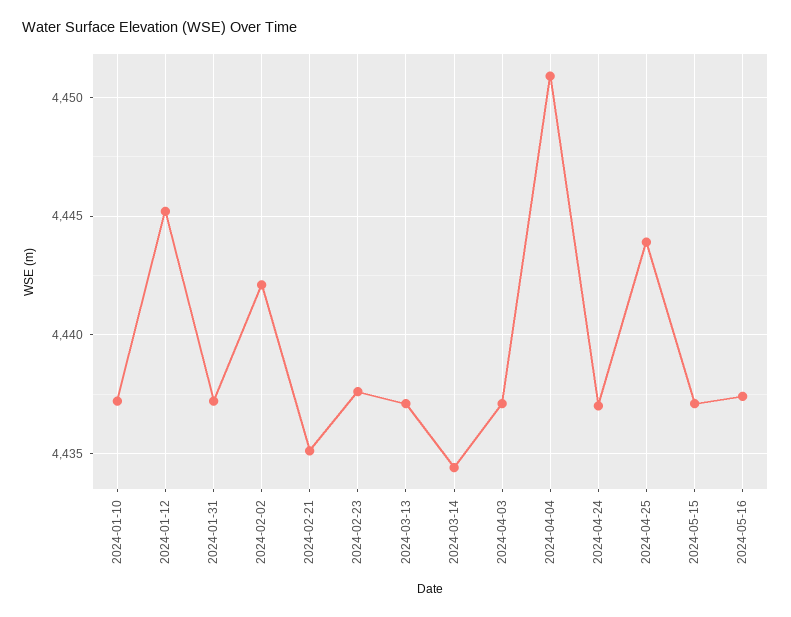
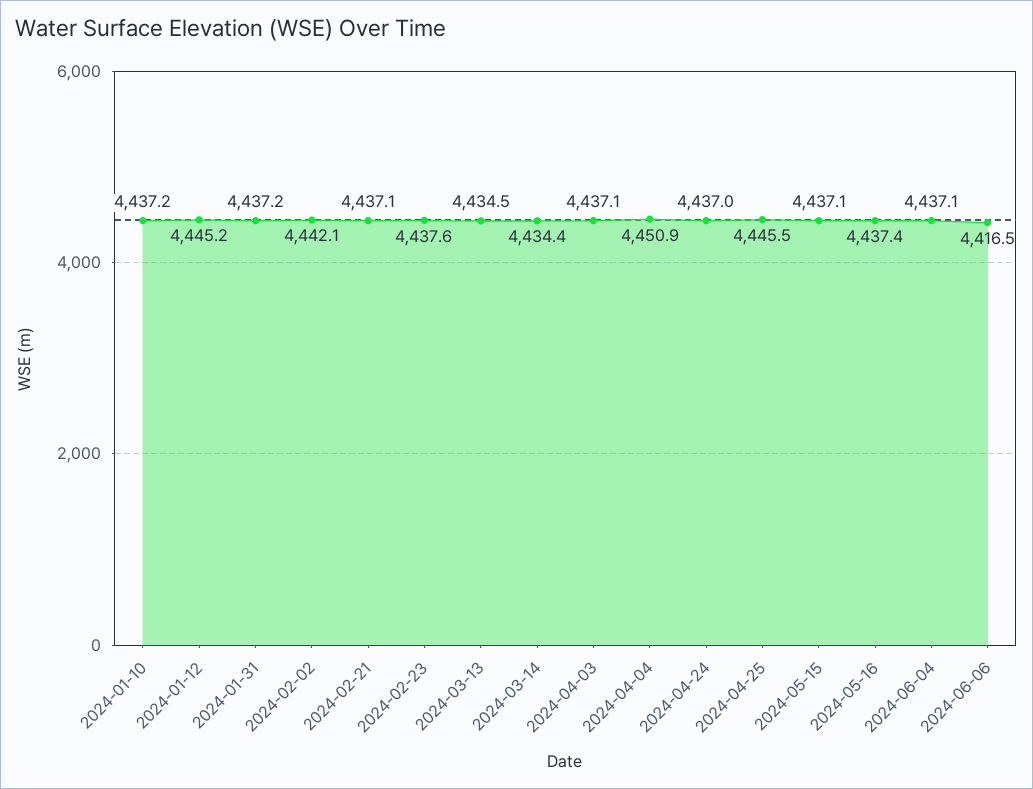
2024-02-21: 4435 -> 4437.1
2024-03-13: 4437 -> 4434.5
2024-04-25: 4444 -> 4445.5
2024-06-04: none -> 4437.1
2024-06-06: none -> 4416.5

